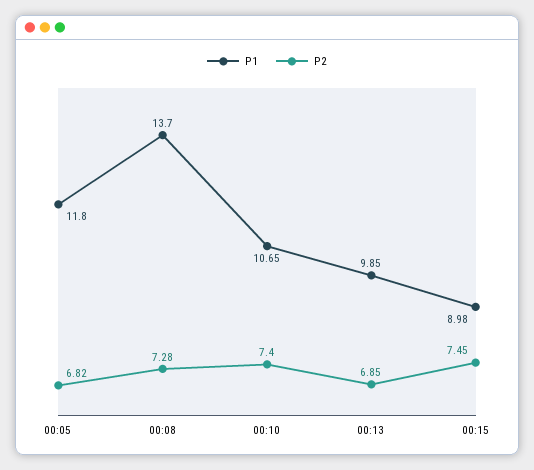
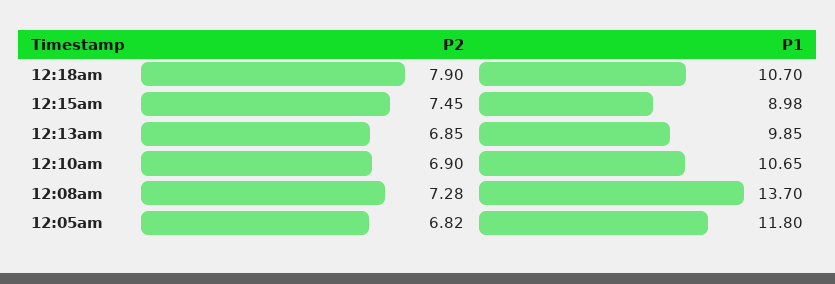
P2, 00:10: 7.4 -> 6.9
P2, 12:18am: none -> 7.9
P1, 12:18am: none -> 10.7

